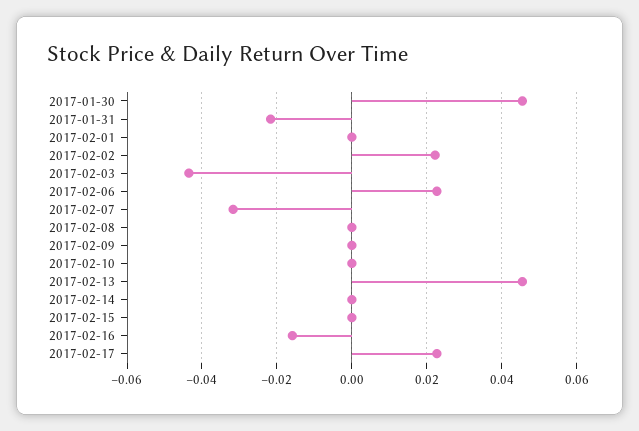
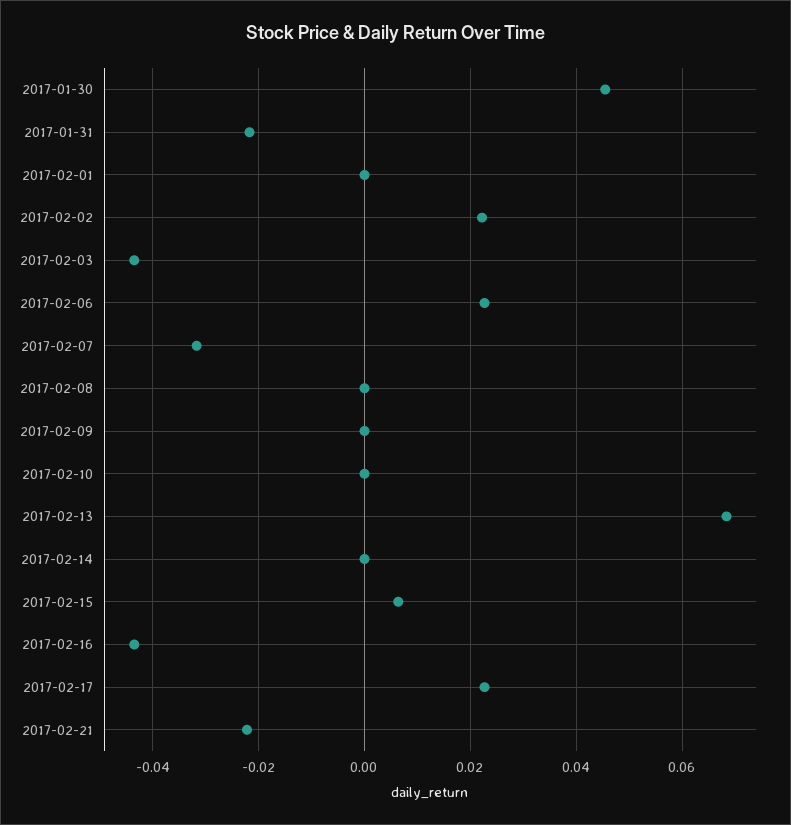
2017-02-13: 0.046 -> 0.068
2017-02-15: 0 -> 0.006
2017-02-16: -0.016 -> -0.044
2017-02-21: none -> -0.022

